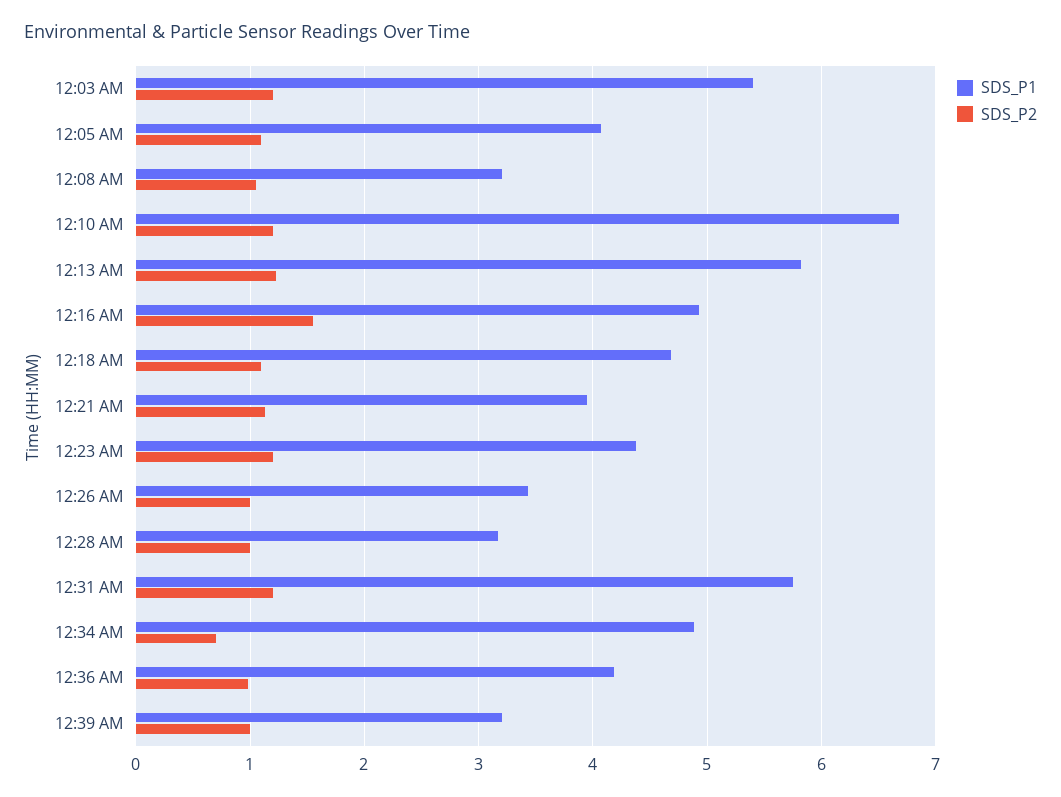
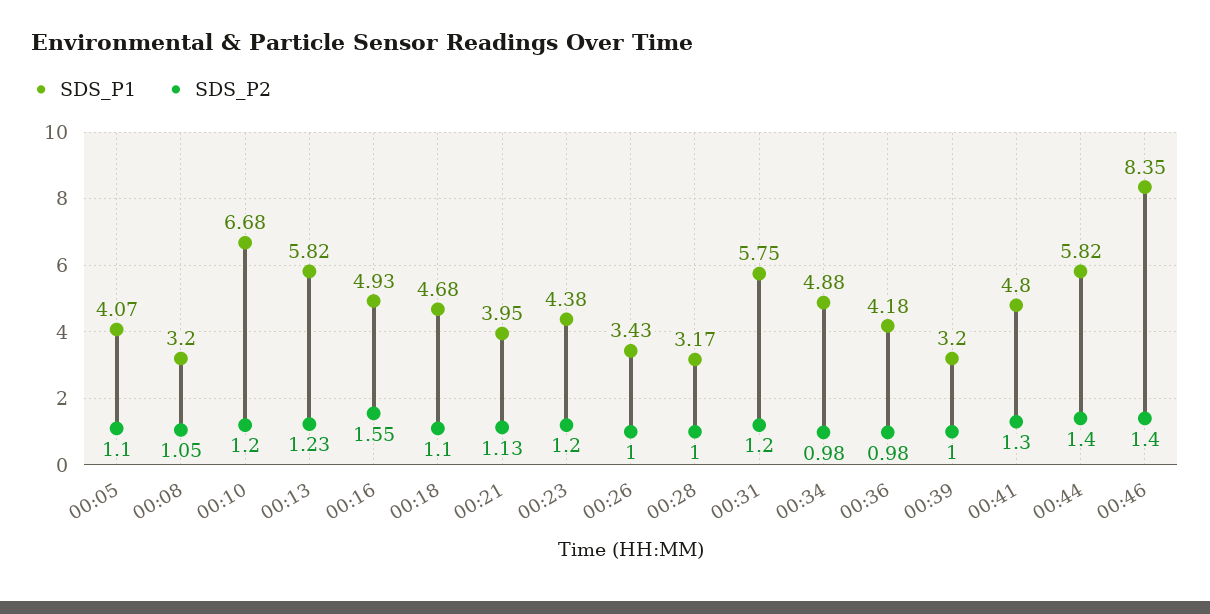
SDS_P1, 12:03 AM: 5.4 -> none
SDS_P2, 12:03 AM: 1.2 -> none
SDS_P2, 12:34 AM: 0.7 -> 0.98
SDS_P1, 00:41: none -> 4.8
SDS_P2, 00:41: none -> 1.3
SDS_P1, 00:44: none -> 5.82
SDS_P2, 00:44: none -> 1.4
SDS_P1, 00:46: none -> 8.35
SDS_P2, 00:46: none -> 1.4

